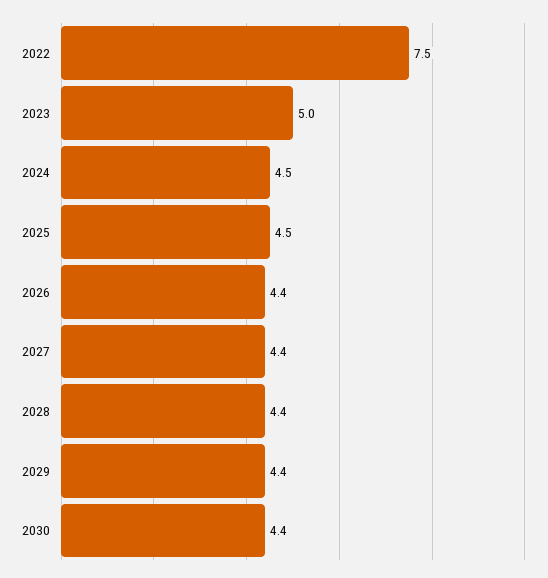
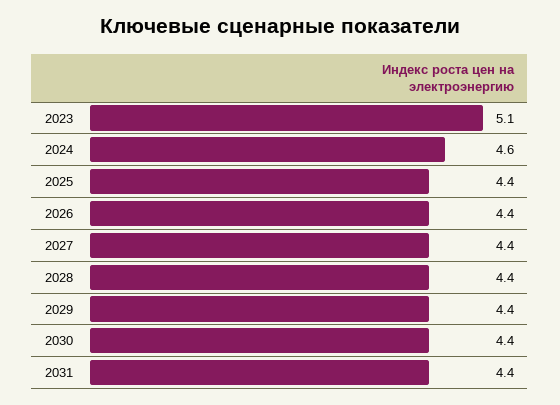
2022: 7.5 -> none
2023: 5 -> 5.1
2024: 4.5 -> 4.6
2025: 4.5 -> 4.4
2031: none -> 4.4

